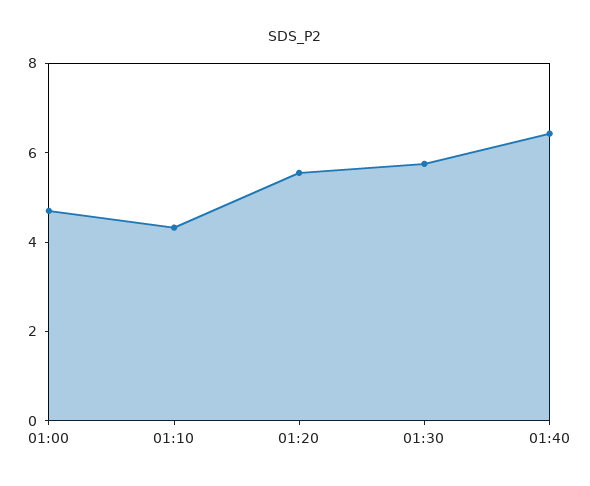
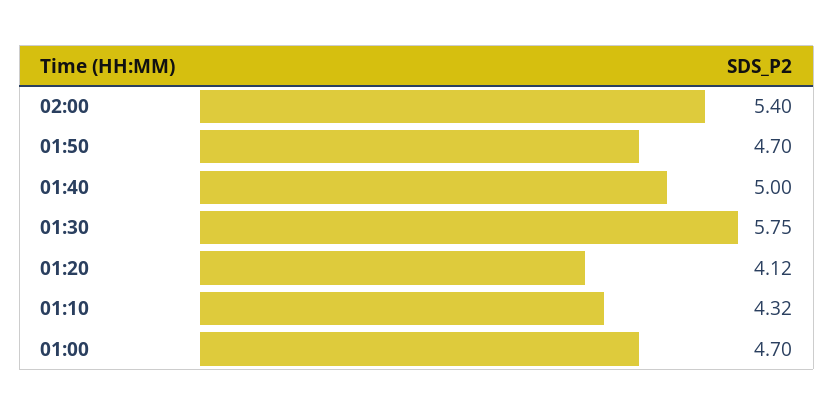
01:20: 5.5 -> 4.12
01:40: 6.5 -> 5
02:00: none -> 5.4
01:50: none -> 4.7

